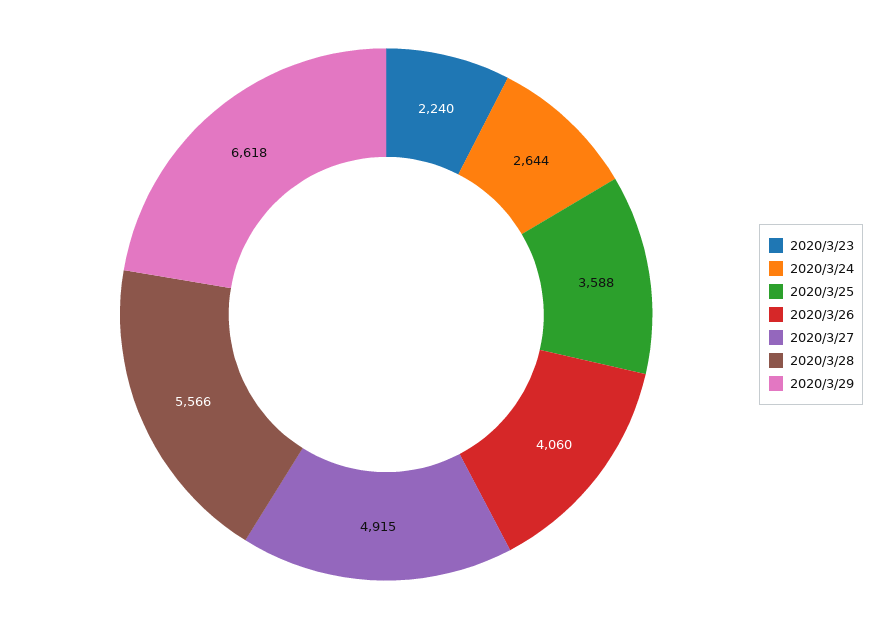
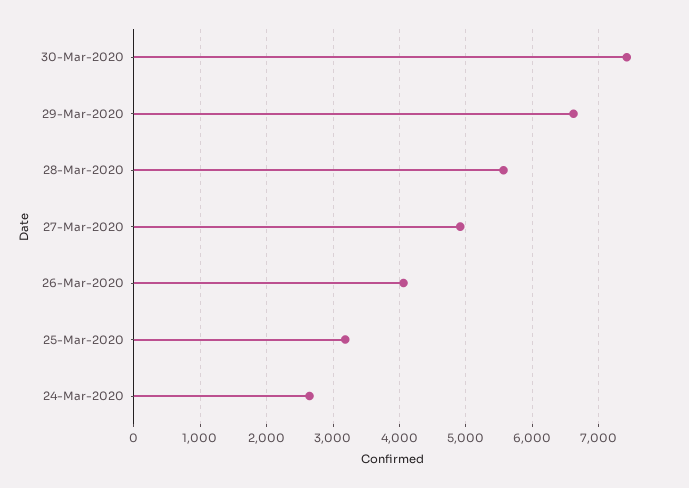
2020/3/23: 2240 -> none
2020/3/25: 3588 -> 3200
30-Mar-2020: none -> 7400

